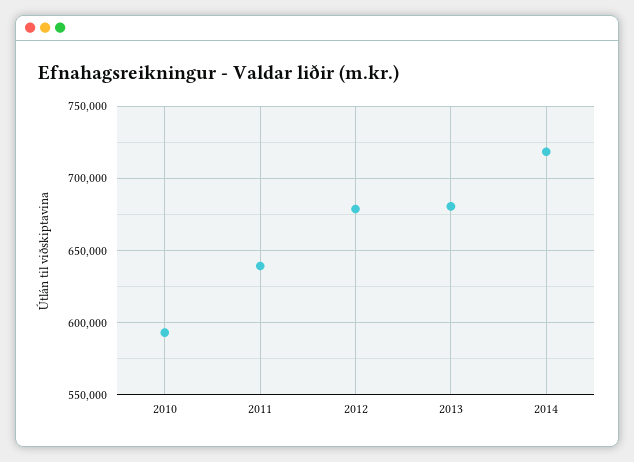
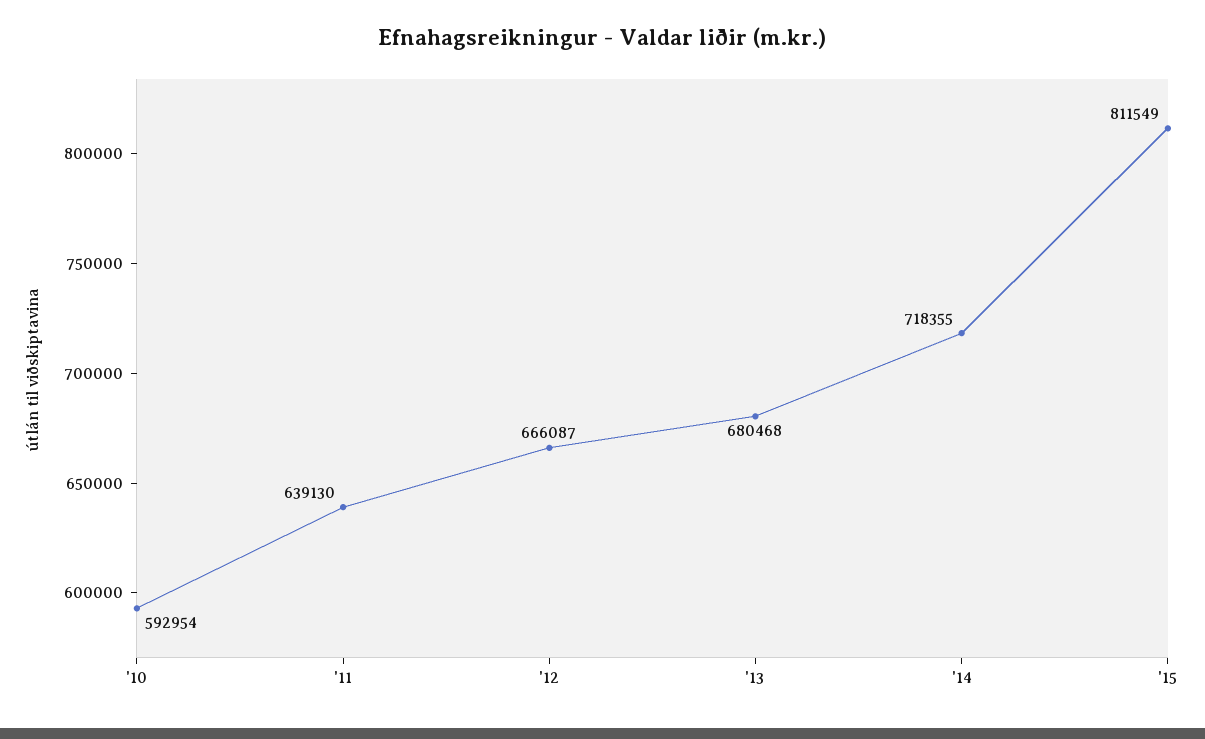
2012: 680000 -> 666087
'15: none -> 811549

